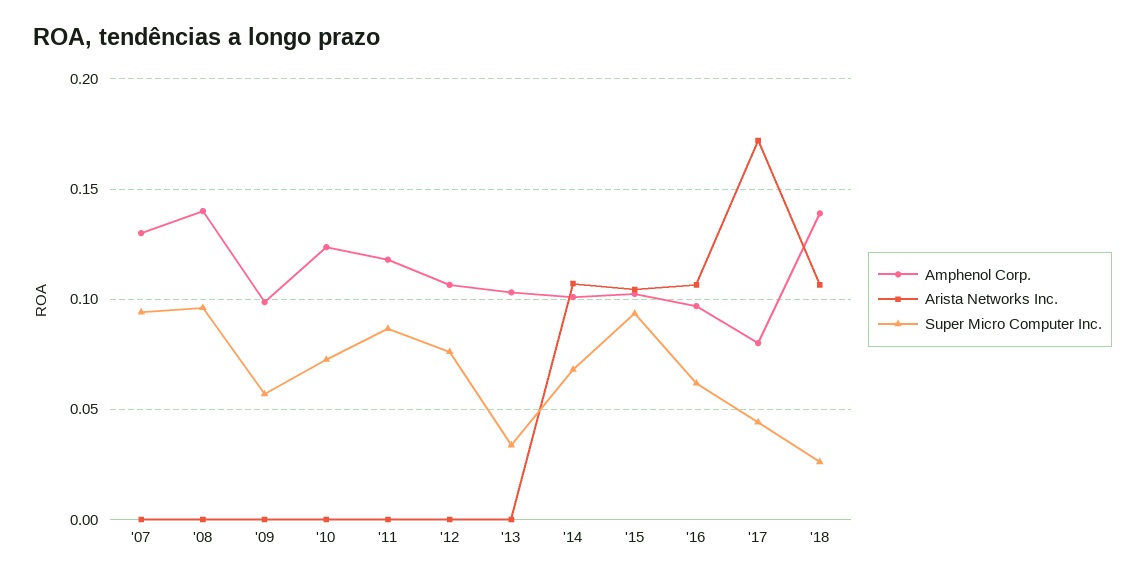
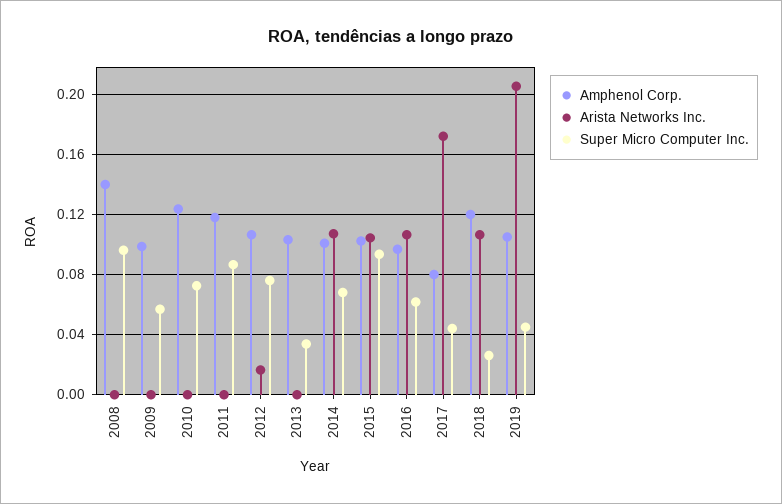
Amphenol Corp., '07: 0.13 -> none
Arista Networks Inc., '07: 0 -> none
Super Micro Computer Inc., '07: 0.095 -> none
Arista Networks Inc., '12: 0 -> 0.015
Amphenol Corp., '18: 0.14 -> 0.12
Amphenol Corp., 2019: none -> 0.105
Arista Networks Inc., 2019: none -> 0.205
Super Micro Computer Inc., 2019: none -> 0.045

